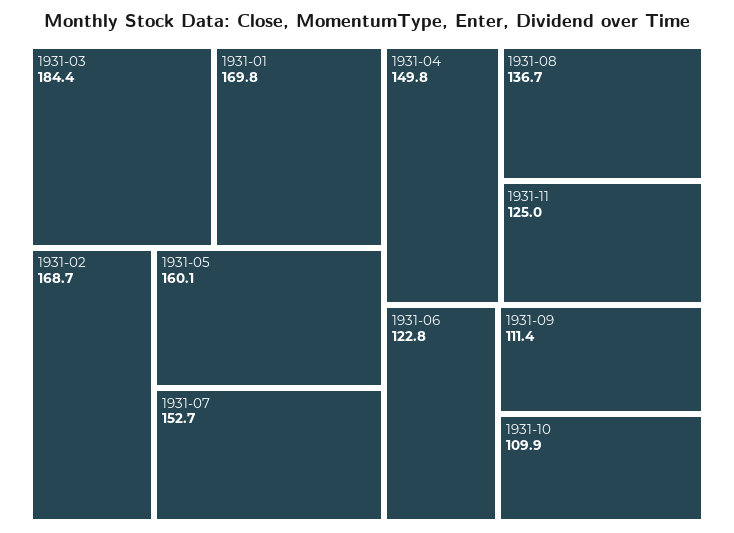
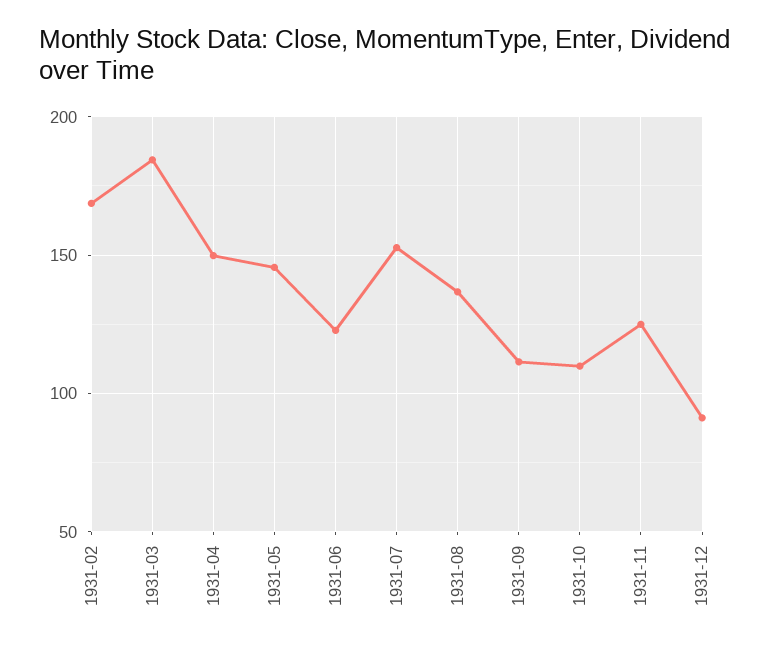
1931-01: 169.8 -> none
1931-05: 160.1 -> 145
1931-12: none -> 90

